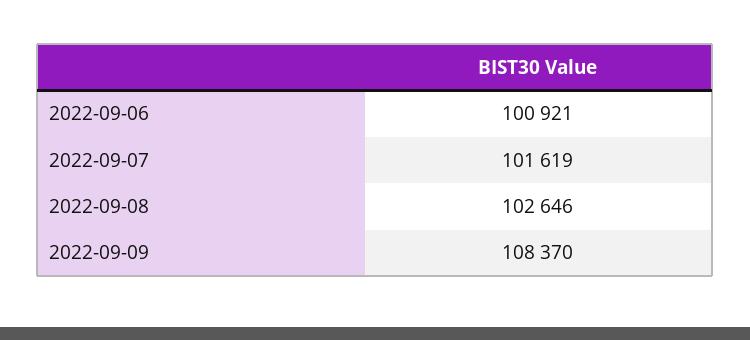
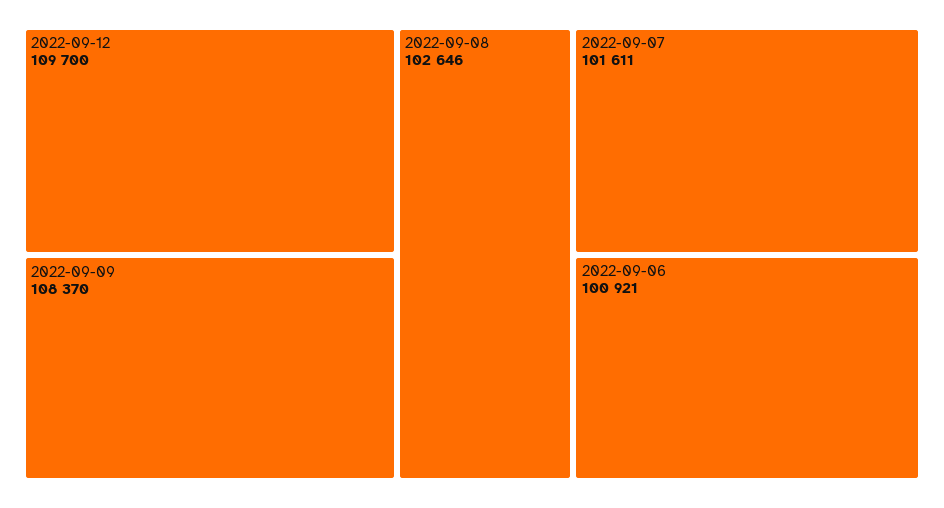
2022-09-07: 101619 -> 101611
2022-09-12: none -> 109700

